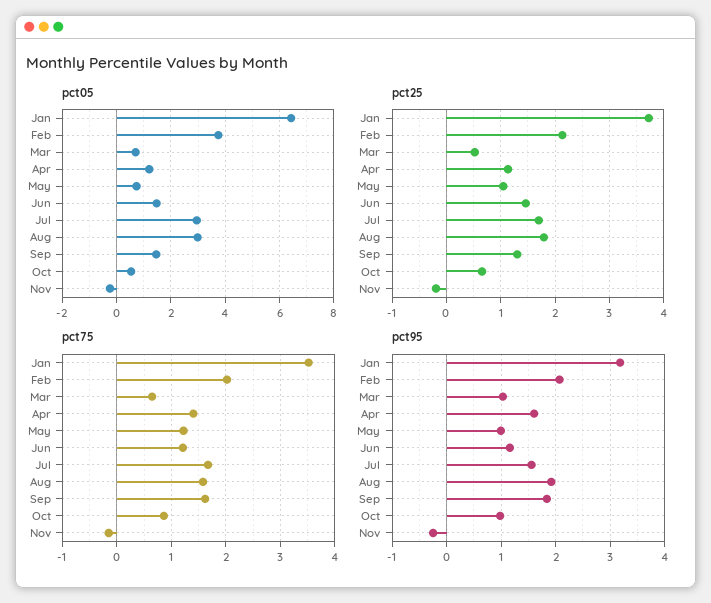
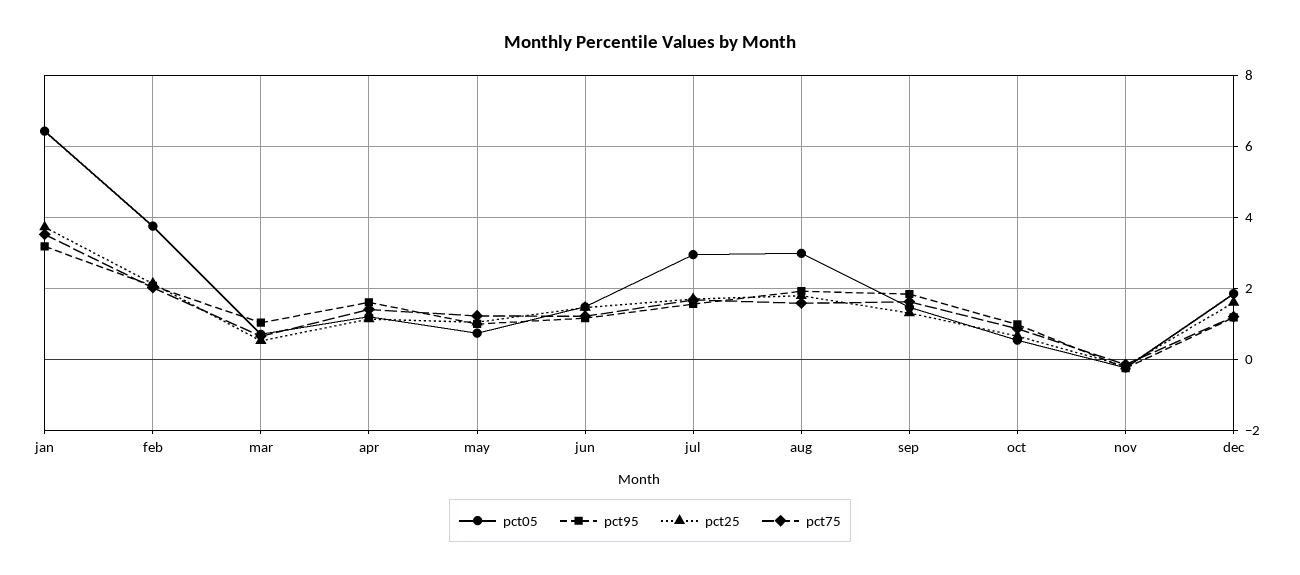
pct05, dec: none -> 1.8
pct95, dec: none -> 1.2
pct25, dec: none -> 1.6
pct75, dec: none -> 1.2

